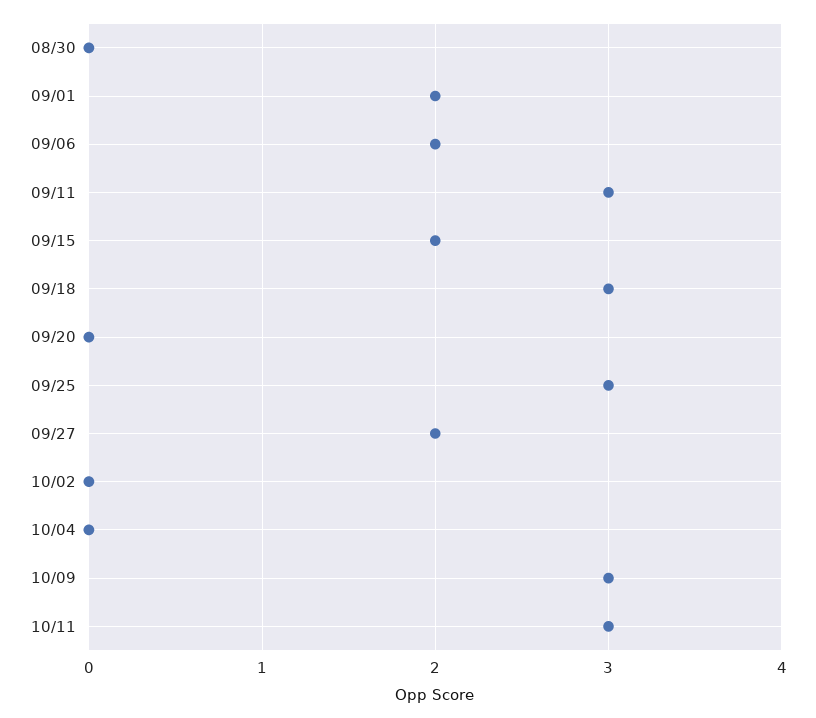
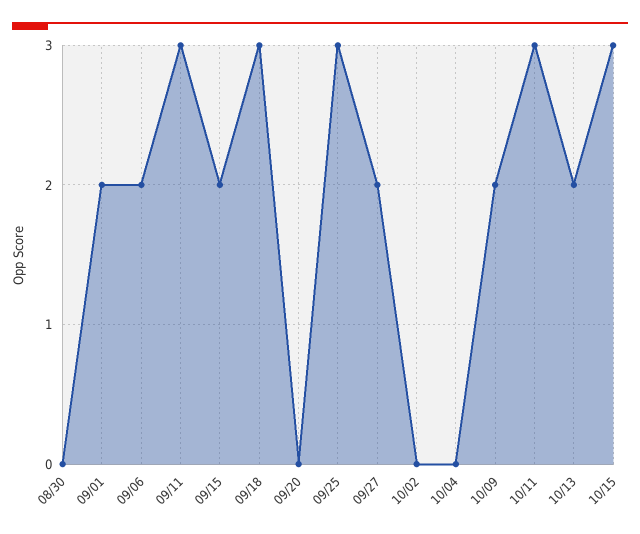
10/09: 3 -> 2
10/13: none -> 2
10/15: none -> 3

